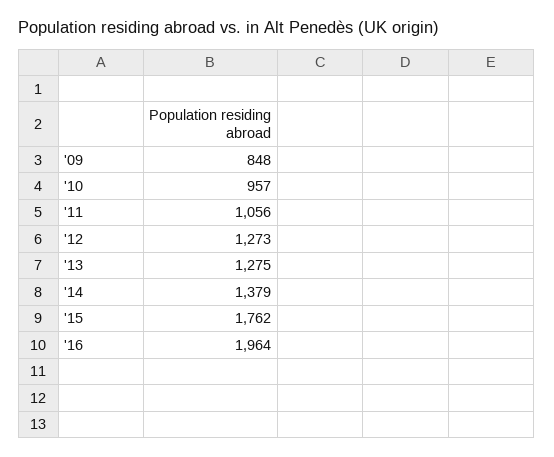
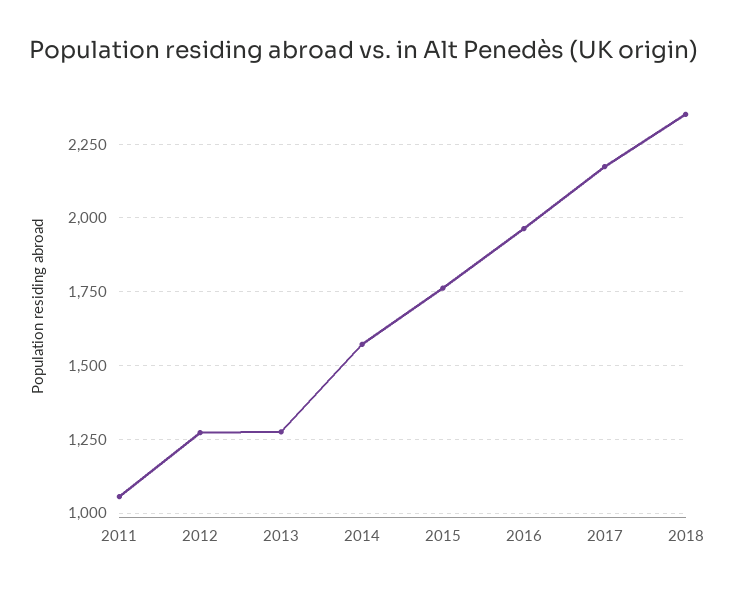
'09: 848 -> none
'10: 957 -> none
'14: 1379 -> 1575
2017: none -> 2175
2018: none -> 2350

